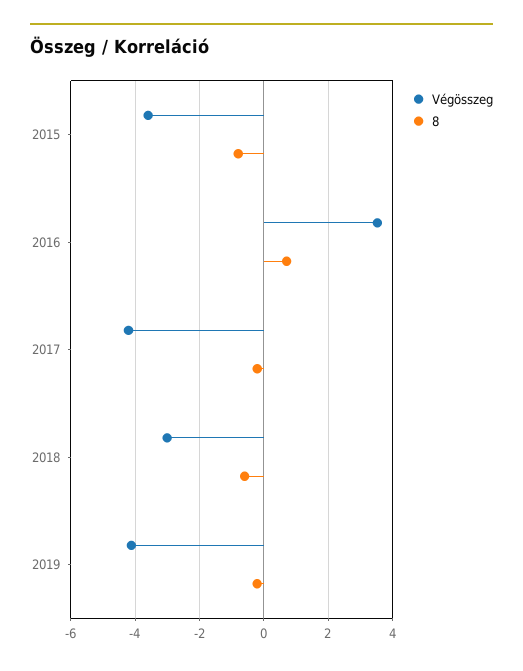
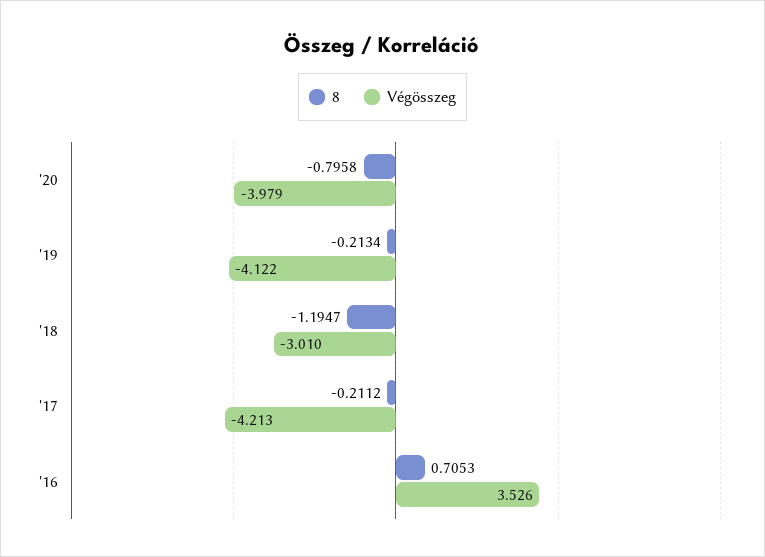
Végösszeg, 2015: -3.6 -> none
8, 2015: -0.8 -> none
8, 2018: -0.6 -> -1.1947
8, '20: none -> -0.7958
Végösszeg, '20: none -> -3.979

